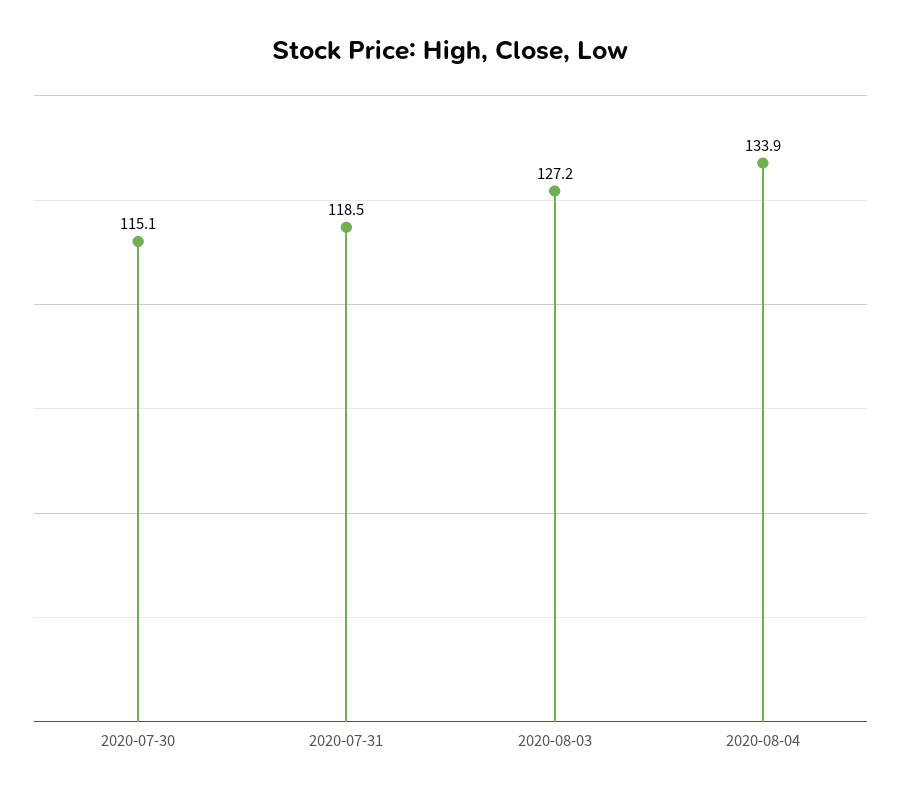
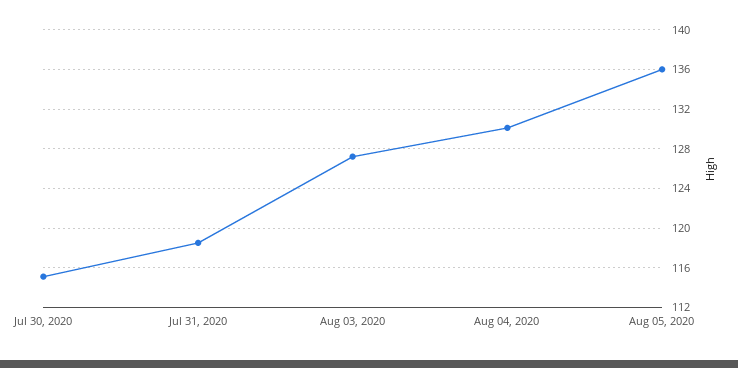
2020-08-04: 133.9 -> 130
Aug 05, 2020: none -> 136

